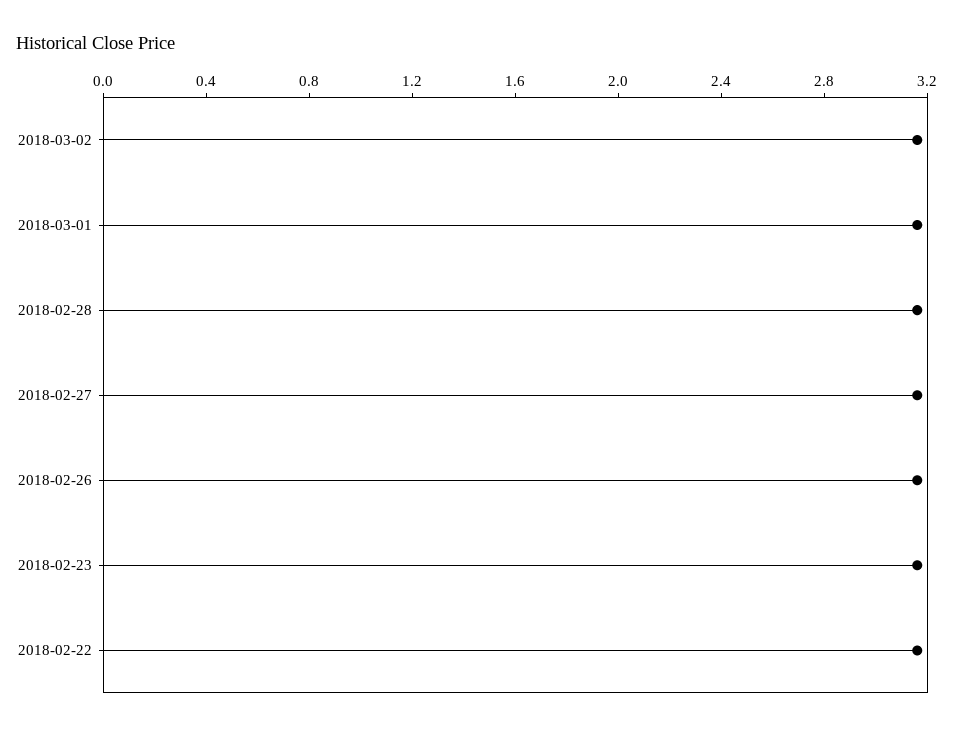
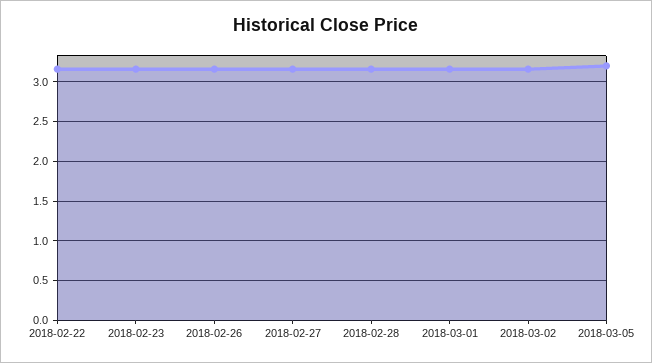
2018-03-05: none -> 3.2

